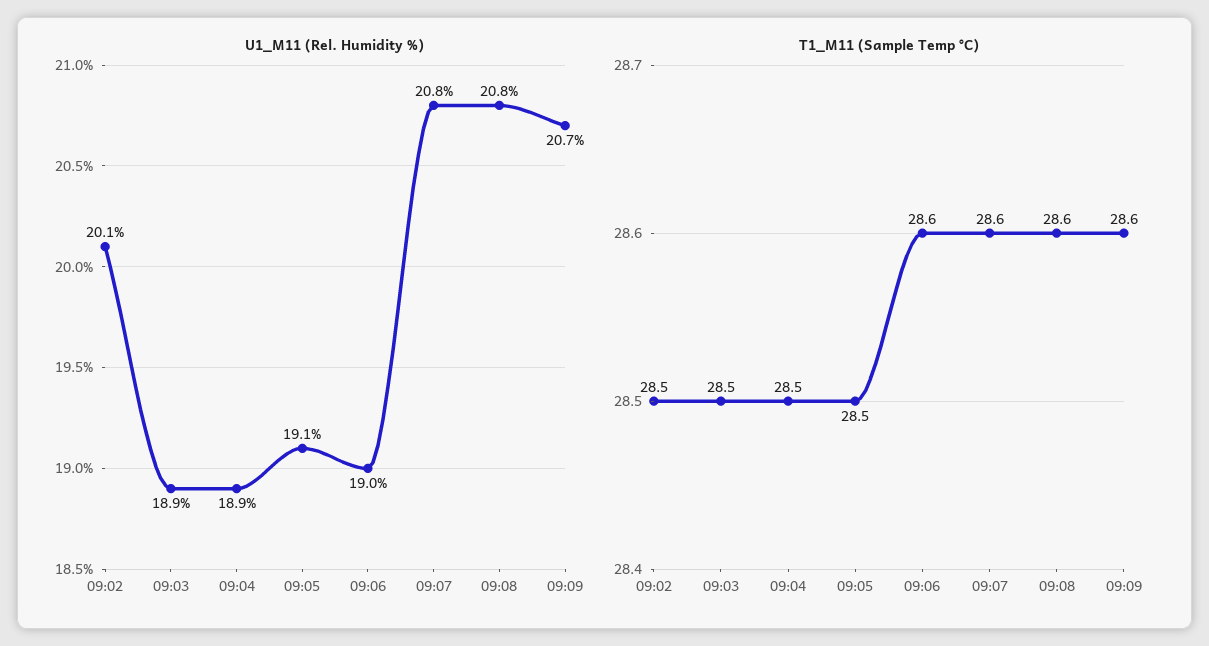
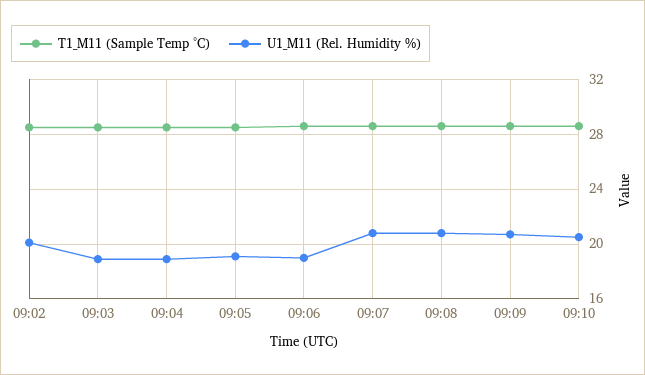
T1_M11 (Sample Temp °C), 09:10: none -> 28.5
U1_M11 (Rel. Humidity %), 09:10: none -> 20.5

